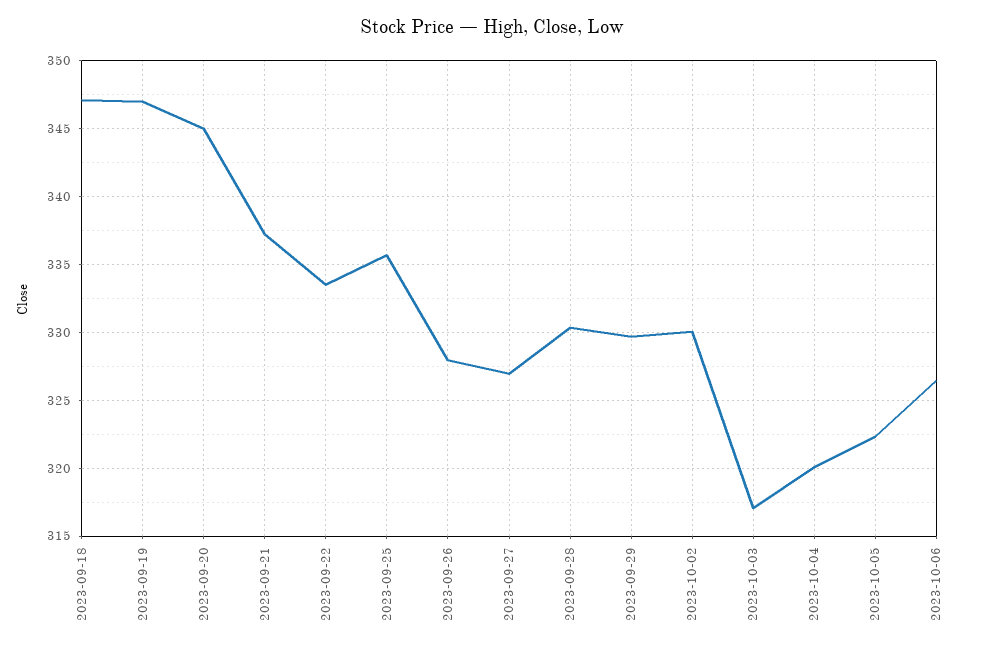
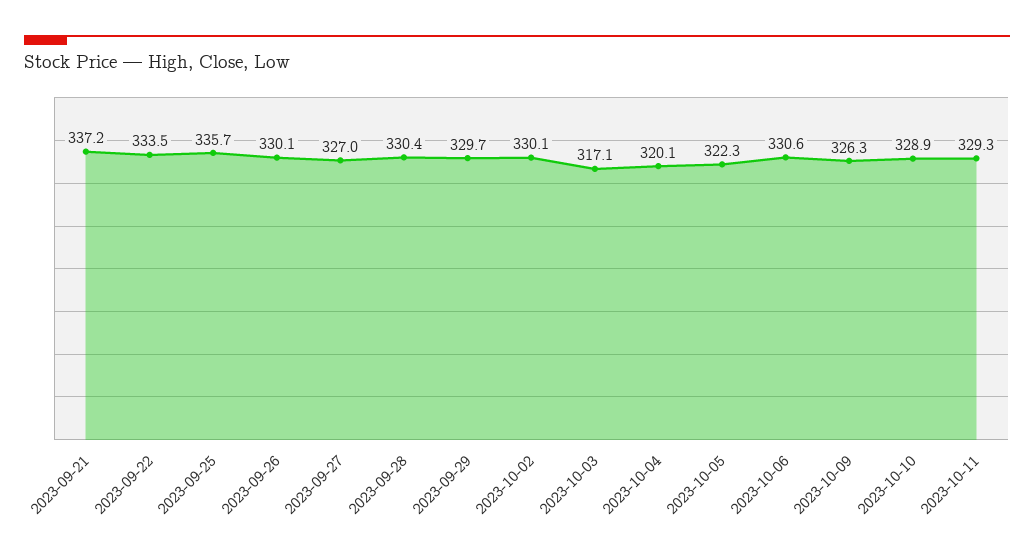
2023-09-18: 347 -> none
2023-09-19: 347 -> none
2023-09-20: 345 -> none
2023-09-26: 328 -> 330.1
2023-10-06: 326.5 -> 330.6
2023-10-09: none -> 326.3
2023-10-10: none -> 328.9
2023-10-11: none -> 329.3

